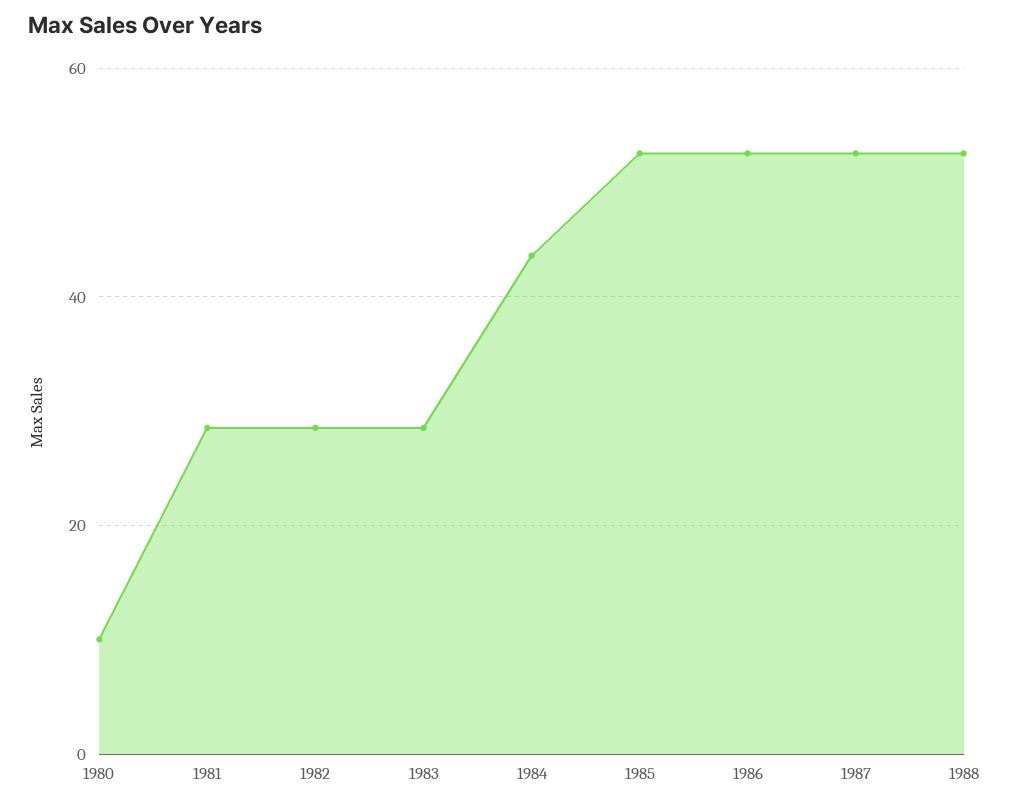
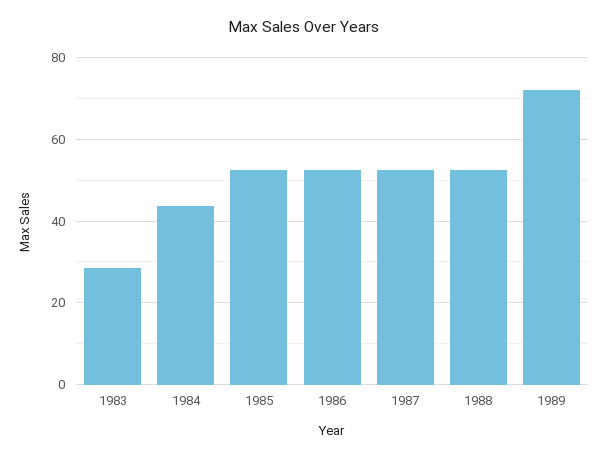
1980: 10 -> none
1981: 28 -> none
1982: 28 -> none
1989: none -> 72

